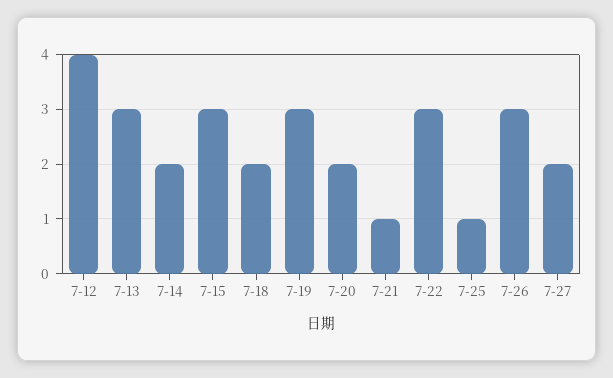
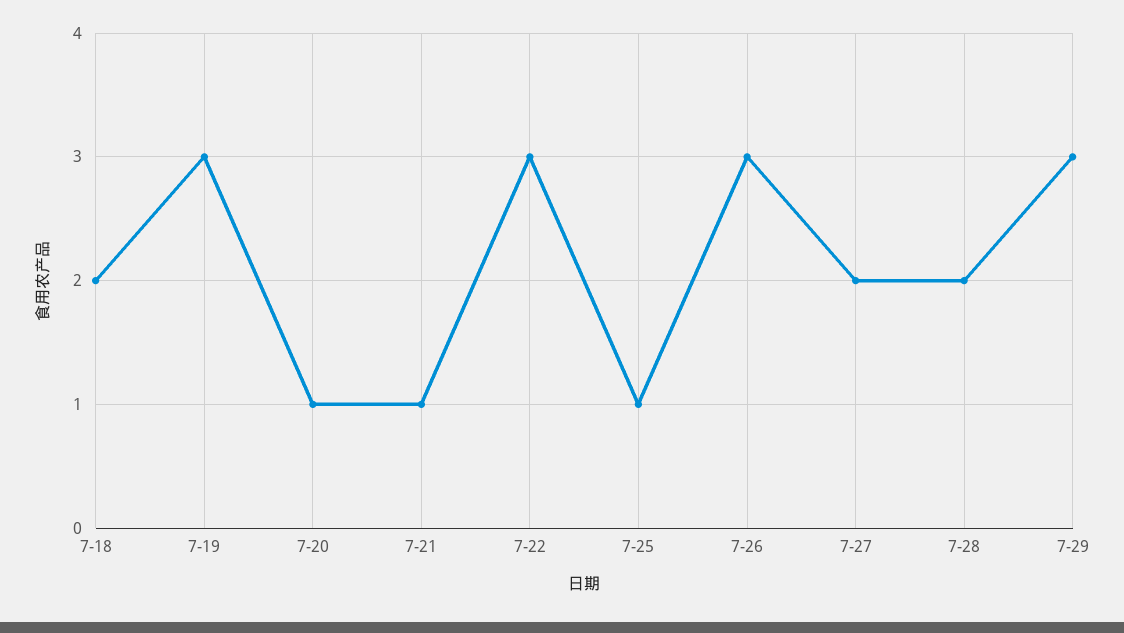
7-12: 4 -> none
7-13: 3 -> none
7-14: 2 -> none
7-15: 3 -> none
7-20: 2 -> 1
7-28: none -> 2
7-29: none -> 3

